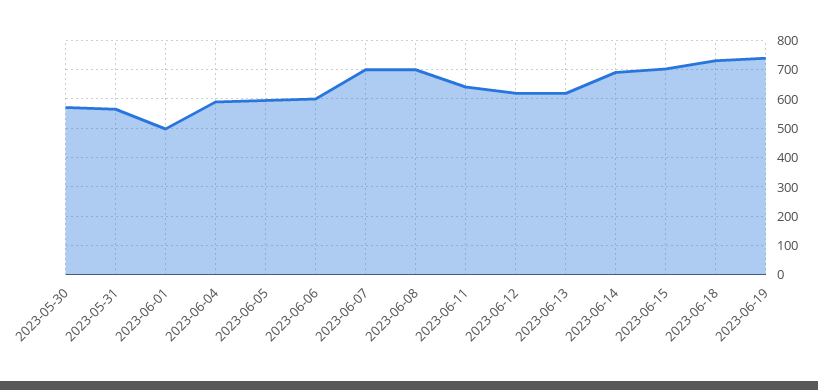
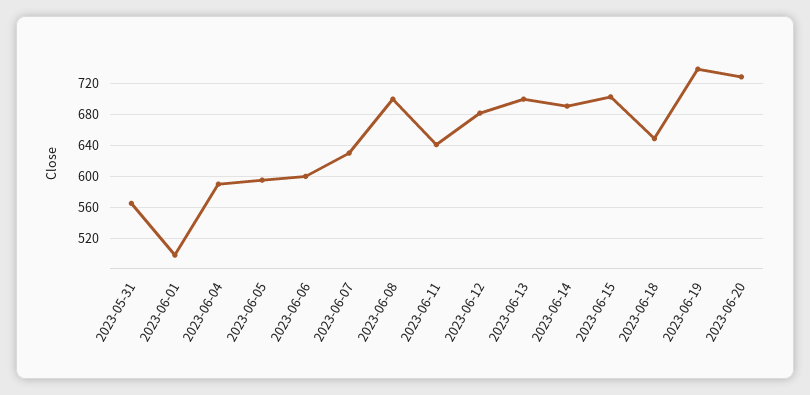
2023-05-30: 575 -> none
2023-06-07: 700 -> 630
2023-06-12: 625 -> 680
2023-06-13: 625 -> 700
2023-06-18: 725 -> 650
2023-06-20: none -> 730

